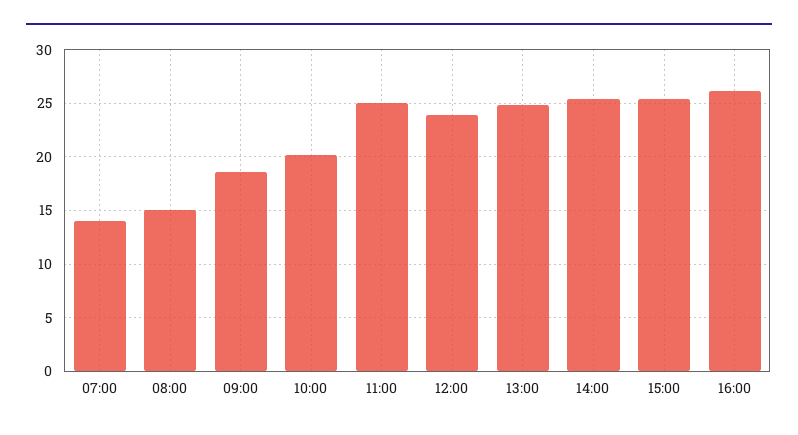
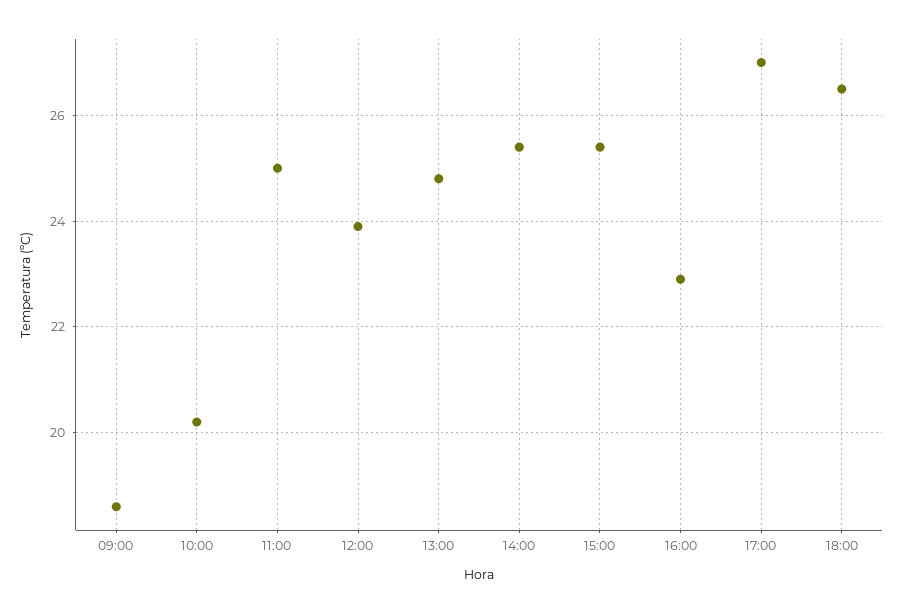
07:00: 14 -> none
08:00: 15 -> none
16:00: 26 -> 23
17:00: none -> 27
18:00: none -> 26.5

